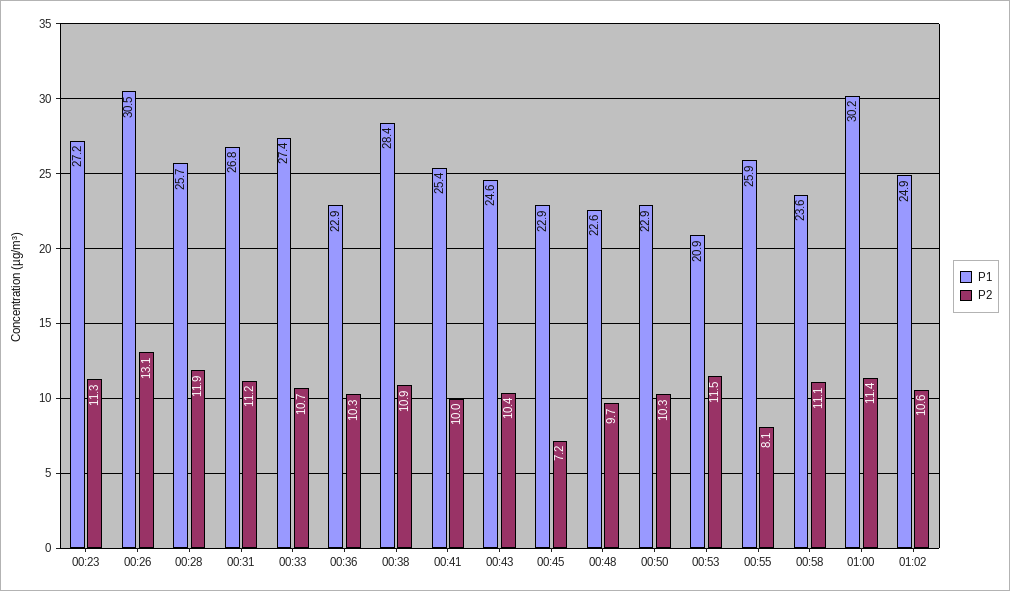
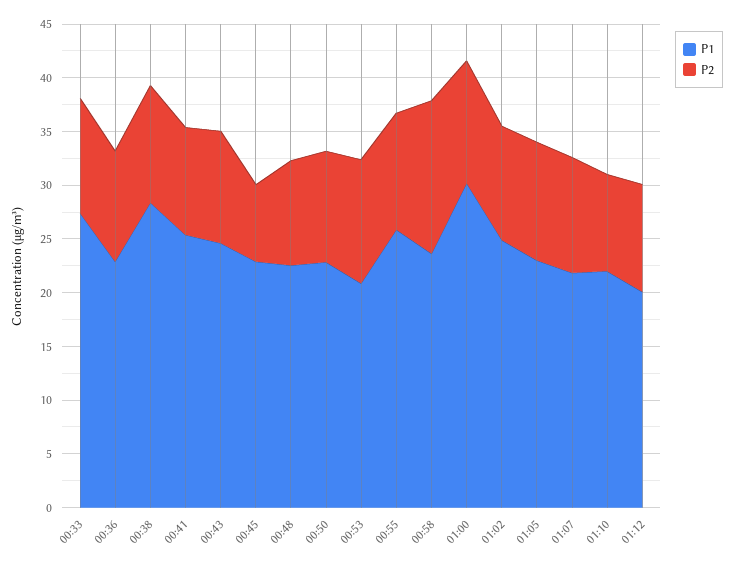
P1, 00:23: 27.2 -> none
P2, 00:23: 11.3 -> none
P1, 00:26: 30.5 -> none
P2, 00:26: 13.1 -> none
P1, 00:28: 25.7 -> none
P2, 00:28: 11.9 -> none
P1, 00:31: 26.8 -> none
P2, 00:31: 11.2 -> none
P2, 00:55: 8.1 -> 11
P2, 00:58: 11.1 -> 14
P1, 01:05: none -> 23
P2, 01:05: none -> 11
P1, 01:07: none -> 22
P2, 01:07: none -> 11
P1, 01:10: none -> 22
P2, 01:10: none -> 9
P1, 01:12: none -> 20
P2, 01:12: none -> 10

